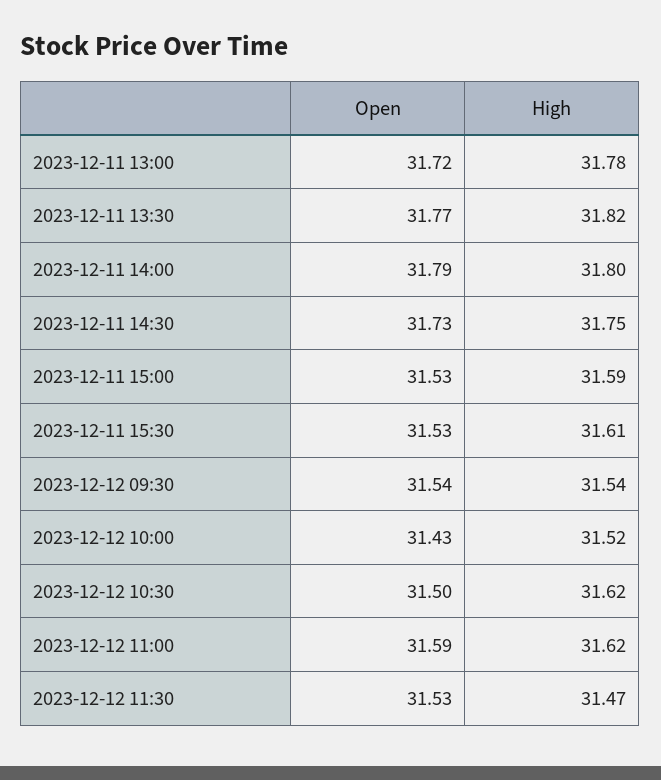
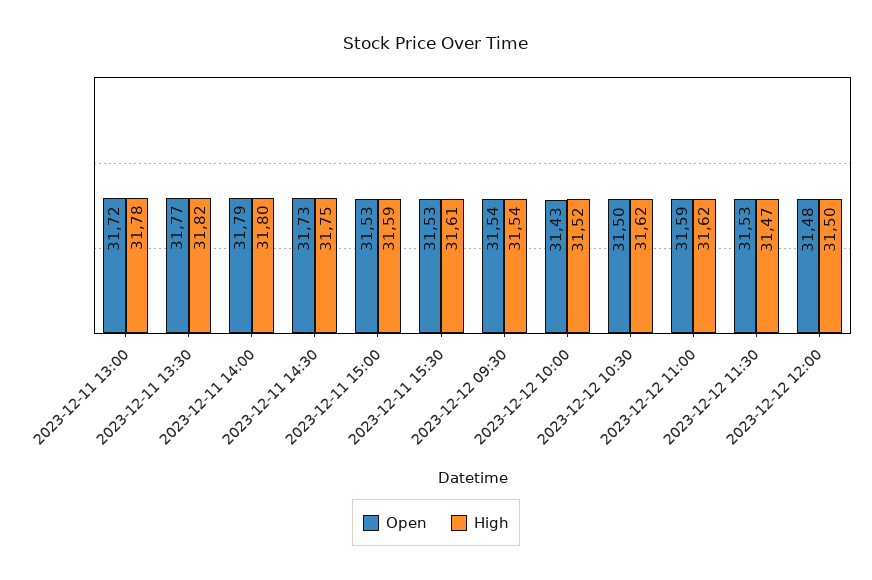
Open, 2023-12-12 12:00: none -> 31.48
High, 2023-12-12 12:00: none -> 31.5

